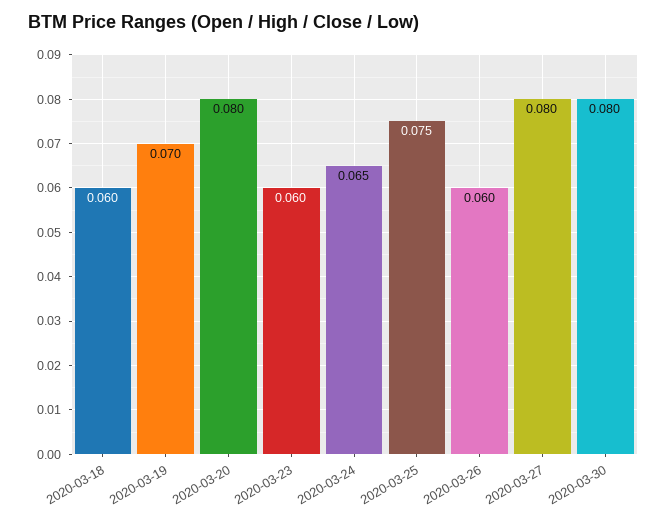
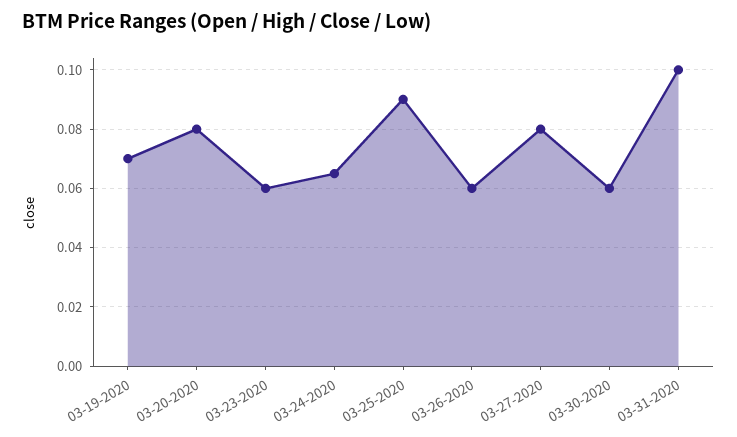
2020-03-18: 0.06 -> none
2020-03-25: 0.075 -> 0.09
2020-03-30: 0.08 -> 0.06
03-31-2020: none -> 0.1

